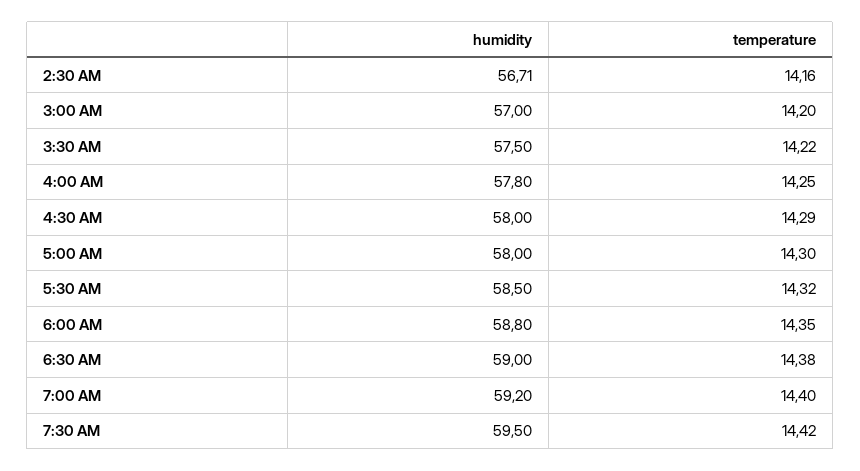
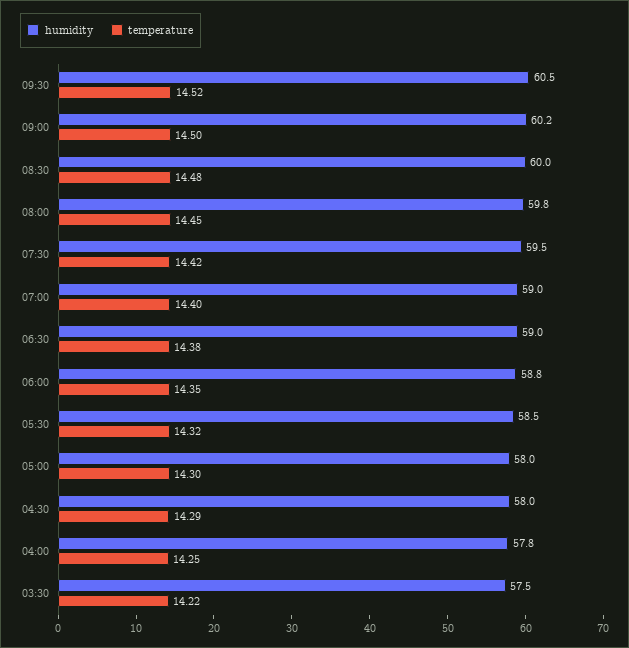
humidity, 2:30 AM: 56.71 -> none
temperature, 2:30 AM: 14.16 -> none
humidity, 3:00 AM: 57 -> none
temperature, 3:00 AM: 14.2 -> none
humidity, 7:00 AM: 59.2 -> 59
humidity, 09:30: none -> 60.5
temperature, 09:30: none -> 14.52
humidity, 09:00: none -> 60.2
temperature, 09:00: none -> 14.5
humidity, 08:30: none -> 60
temperature, 08:30: none -> 14.48
humidity, 08:00: none -> 59.8
temperature, 08:00: none -> 14.45

